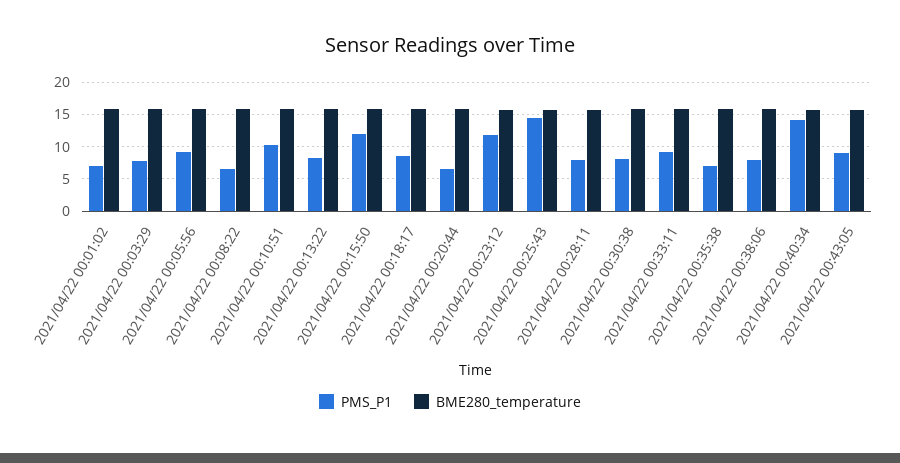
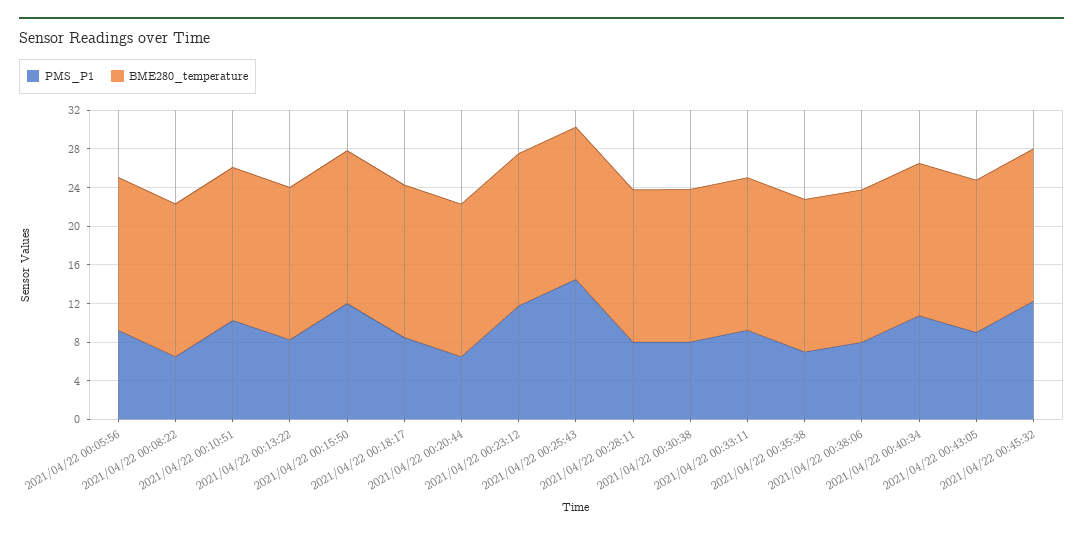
PMS_P1, 2021/04/22 00:01:02: 7 -> none
BME280_temperature, 2021/04/22 00:01:02: 16 -> none
PMS_P1, 2021/04/22 00:03:29: 8 -> none
BME280_temperature, 2021/04/22 00:03:29: 16 -> none
PMS_P1, 2021/04/22 00:40:34: 14 -> 11
PMS_P1, 2021/04/22 00:45:32: none -> 12
BME280_temperature, 2021/04/22 00:45:32: none -> 16

